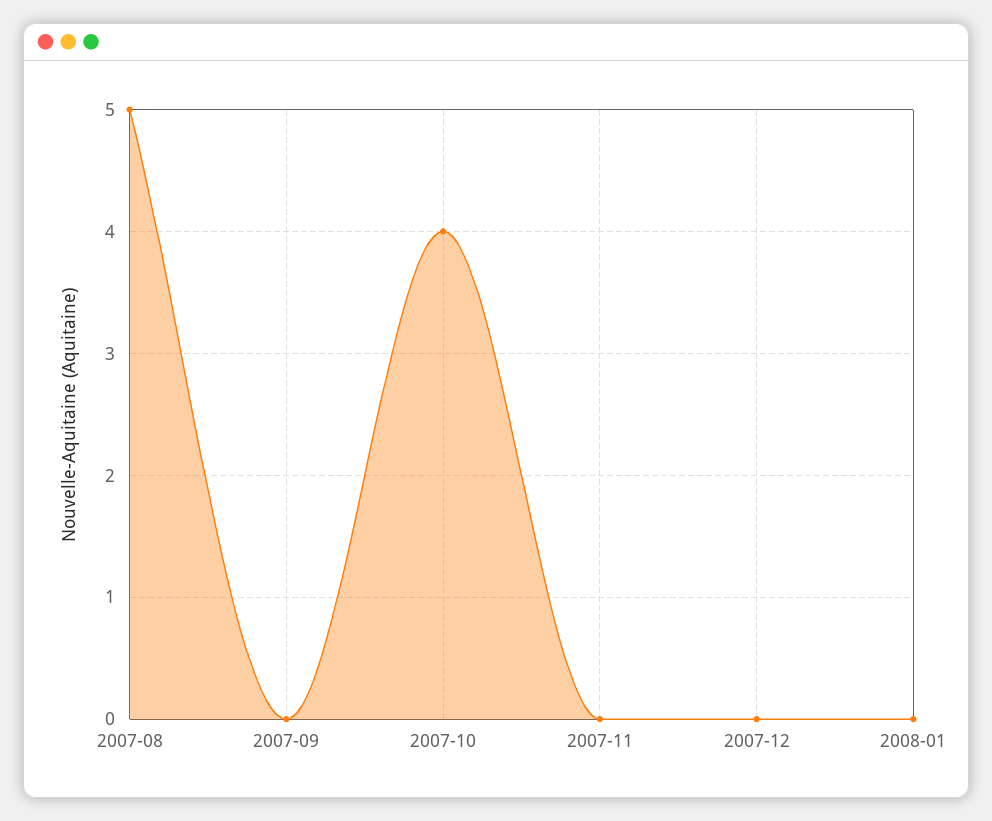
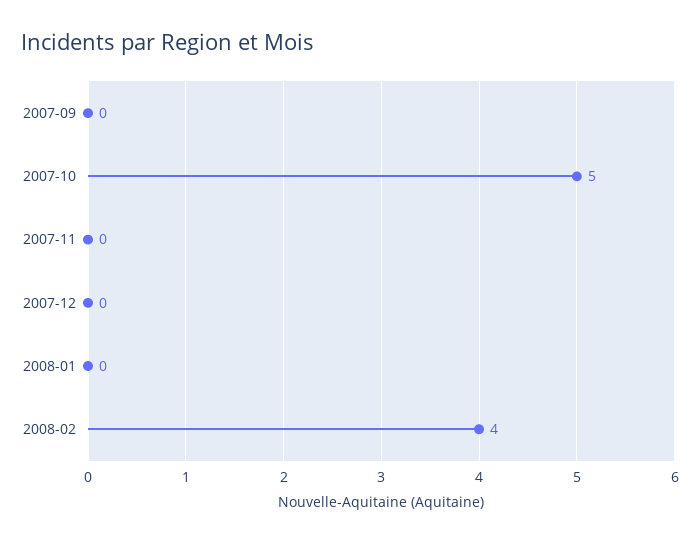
2007-08: 5 -> none
2007-10: 4 -> 5
2008-02: none -> 4

